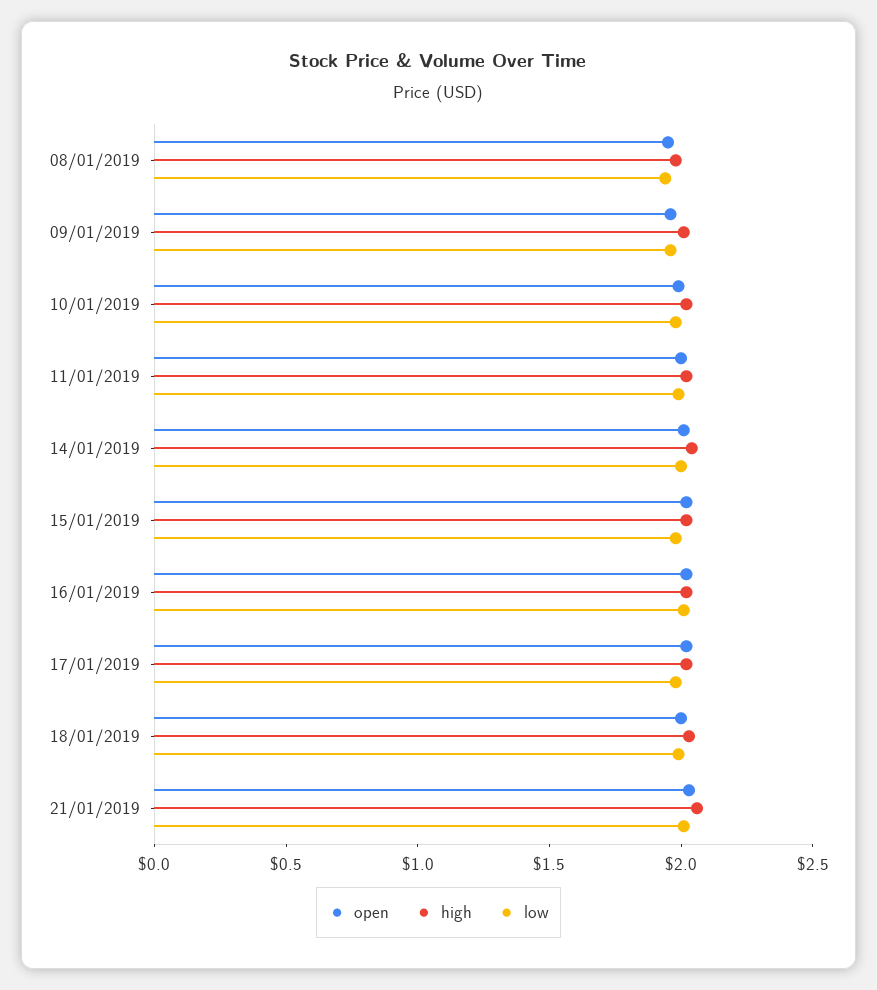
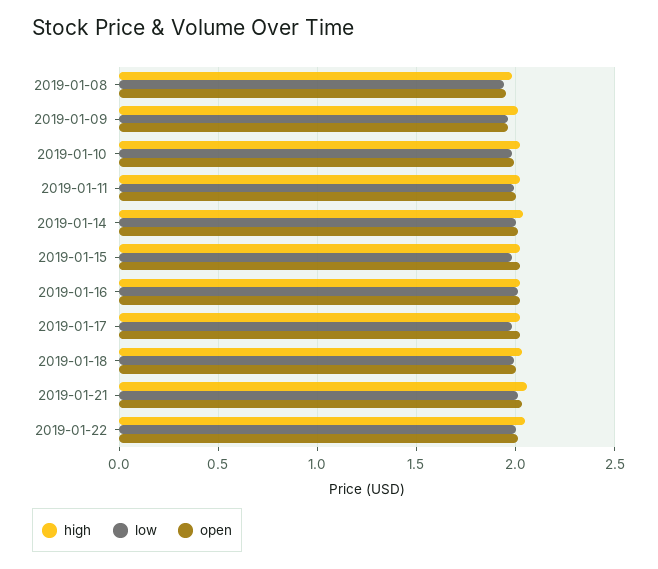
high, 2019-01-22: none -> 2.05
low, 2019-01-22: none -> 2
open, 2019-01-22: none -> 2

